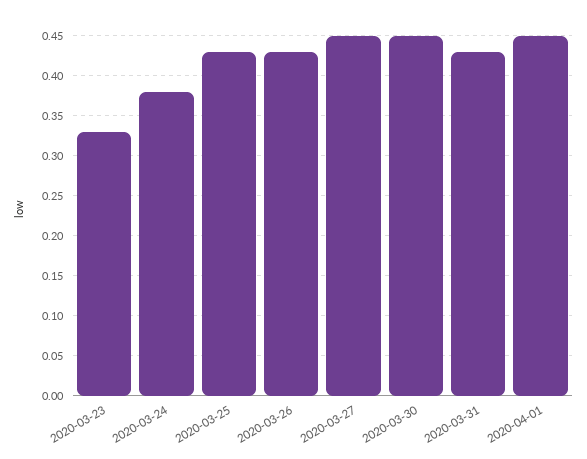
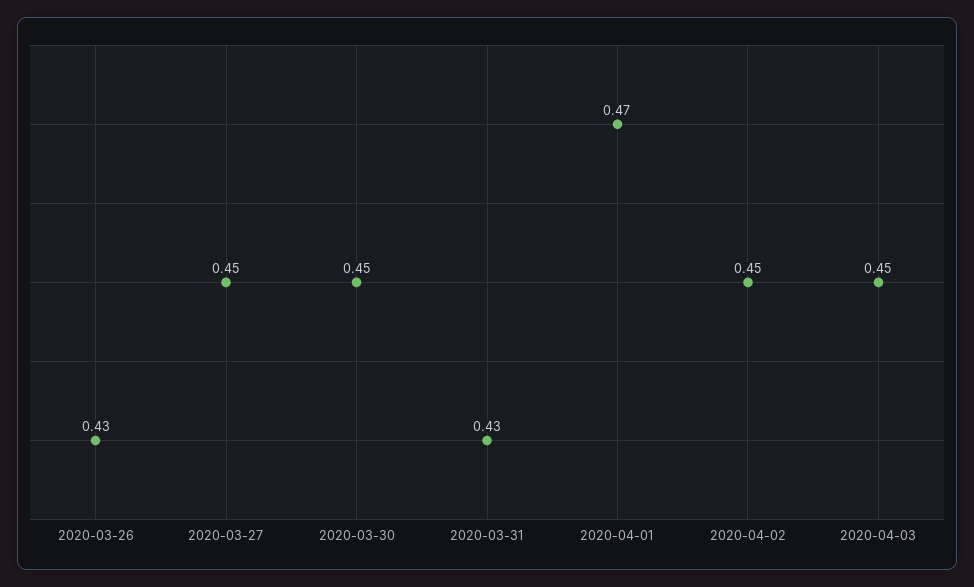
2020-03-23: 0.33 -> none
2020-03-24: 0.38 -> none
2020-03-25: 0.43 -> none
2020-04-01: 0.45 -> 0.47
2020-04-02: none -> 0.45
2020-04-03: none -> 0.45

